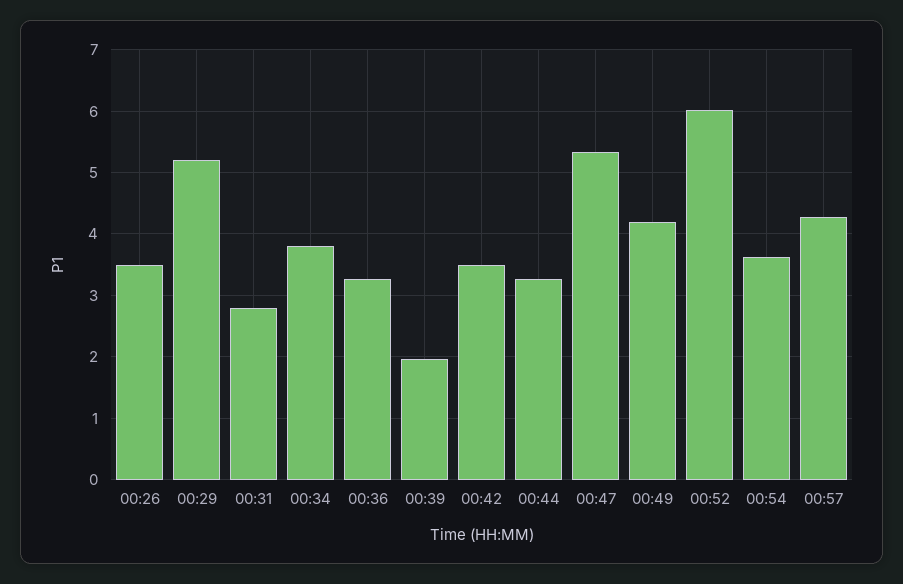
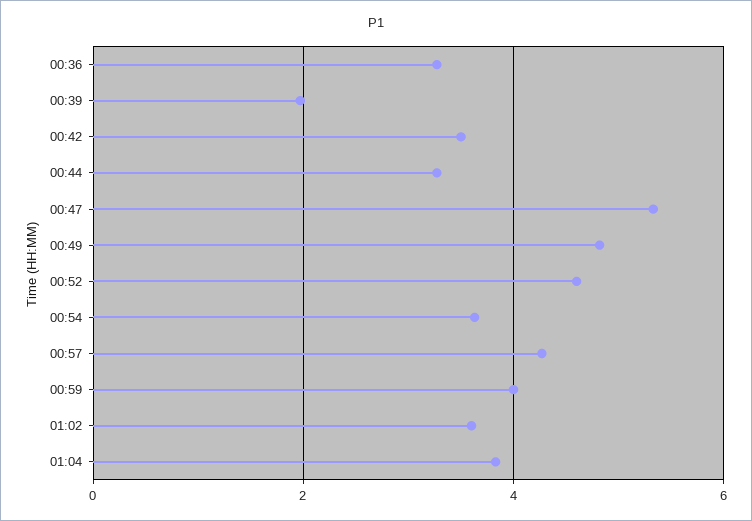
00:26: 3.5 -> none
00:29: 5.2 -> none
00:31: 2.8 -> none
00:34: 3.8 -> none
00:49: 4.2 -> 4.8
00:52: 6 -> 4.6
00:59: none -> 4
01:02: none -> 3.6
01:04: none -> 3.8

